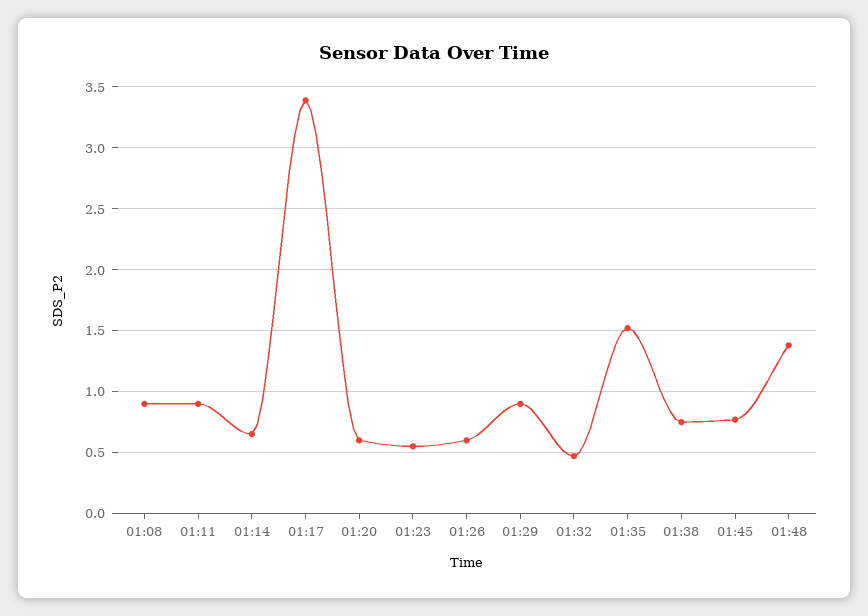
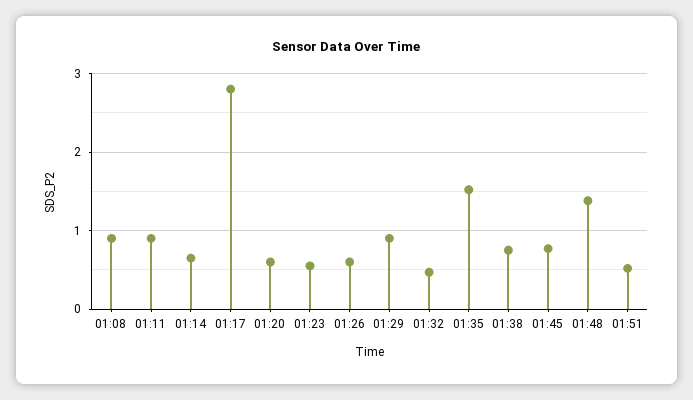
01:17: 3.4 -> 2.8
01:51: none -> 0.5

